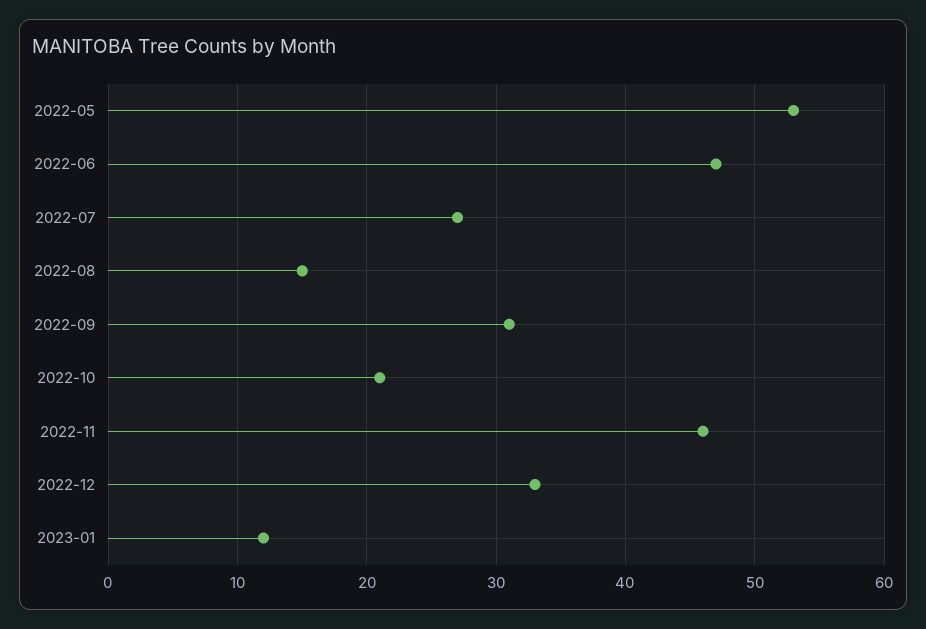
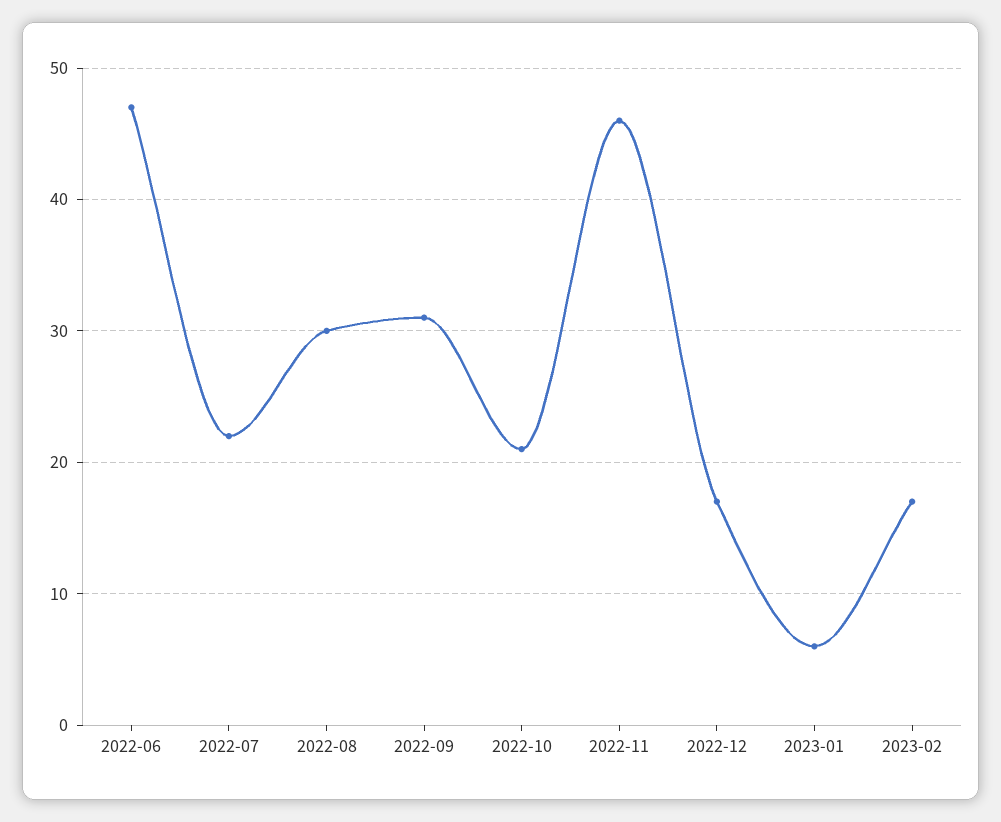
2022-05: 53 -> none
2022-07: 27 -> 22
2022-08: 15 -> 30
2022-12: 33 -> 17
2023-01: 12 -> 6
2023-02: none -> 17

